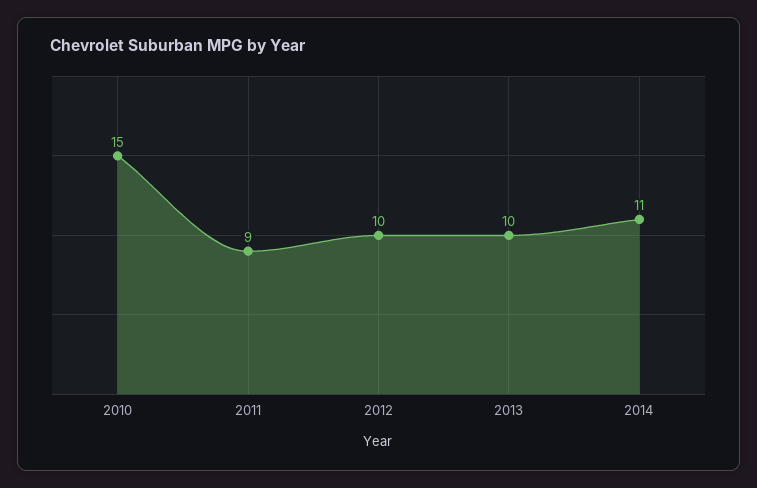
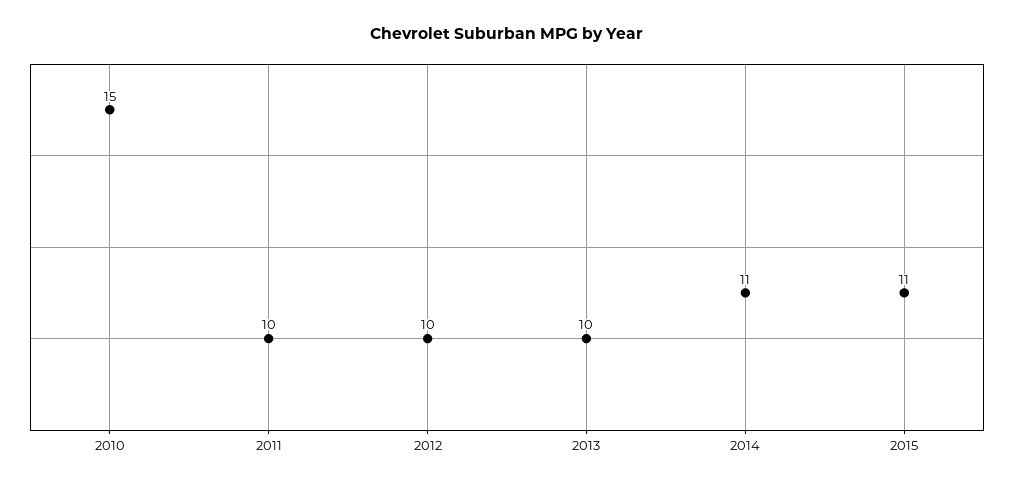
2011: 9 -> 10
2015: none -> 11

